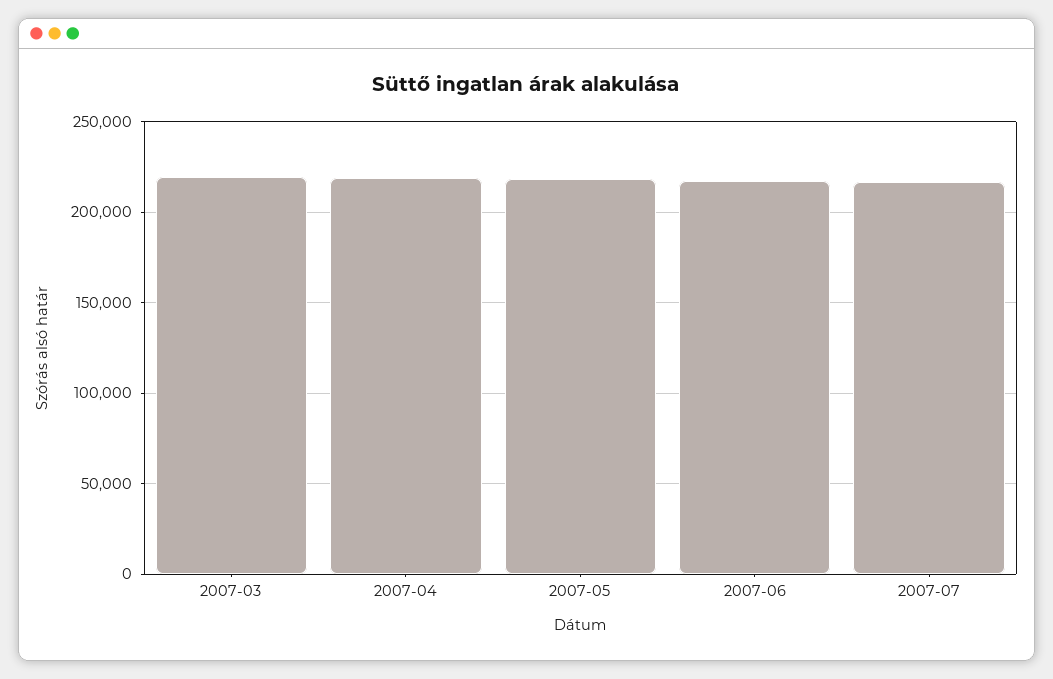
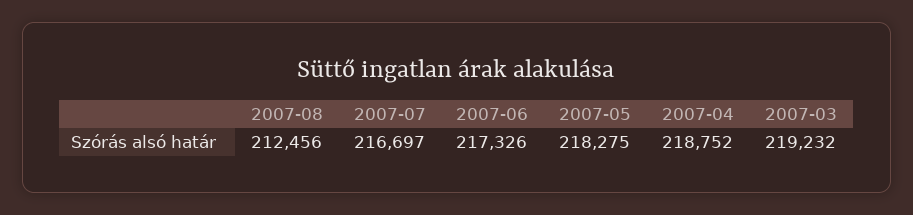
2007-08: none -> 212456

